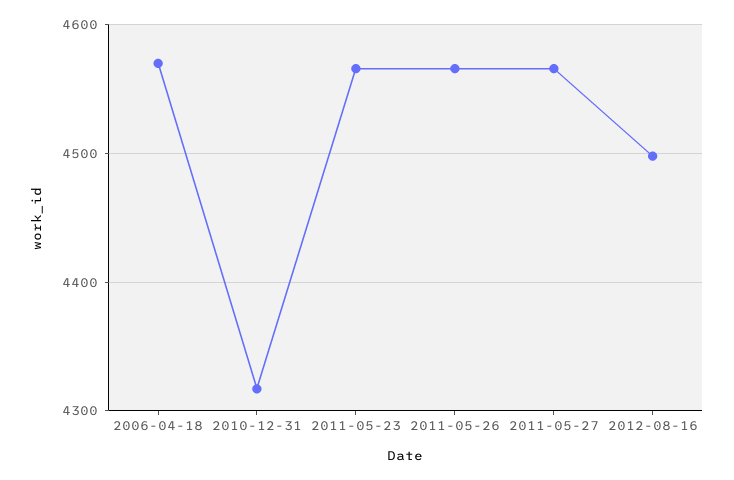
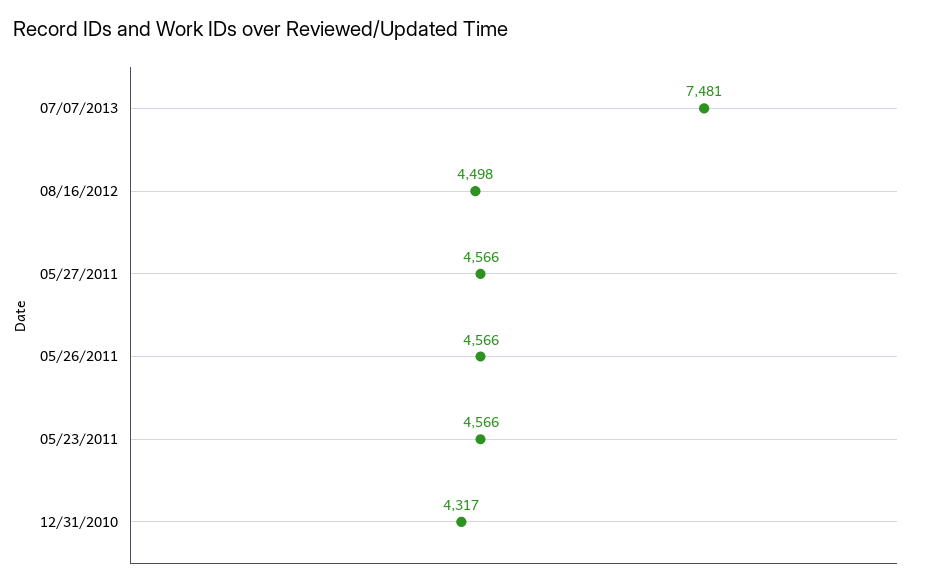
2006-04-18: 4570 -> none
07/07/2013: none -> 7481

